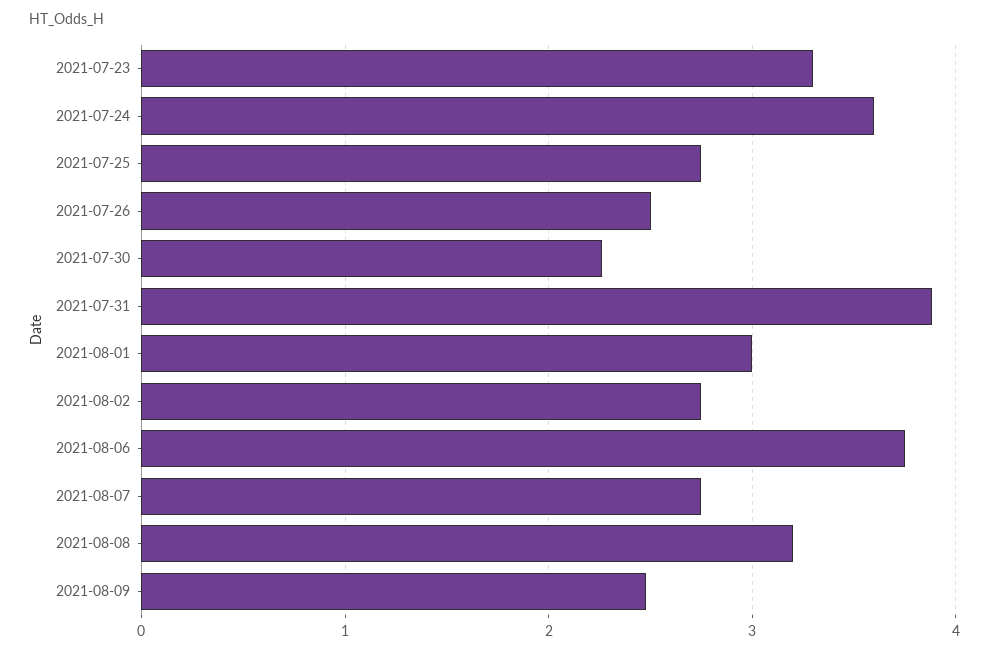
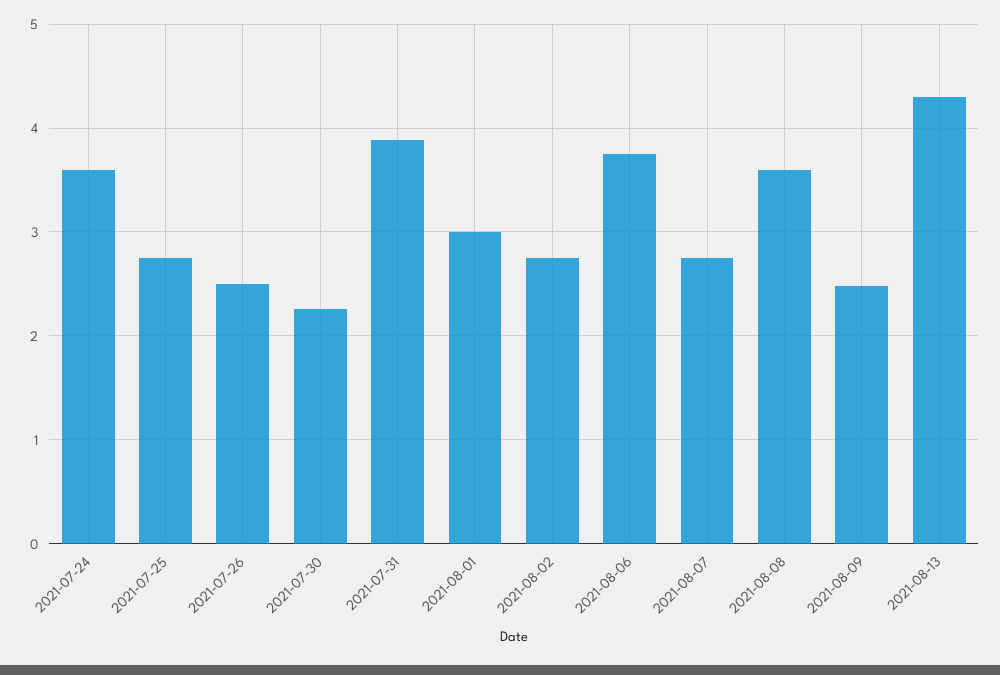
2021-07-23: 3.3 -> none
2021-08-08: 3.2 -> 3.6
2021-08-13: none -> 4.3

